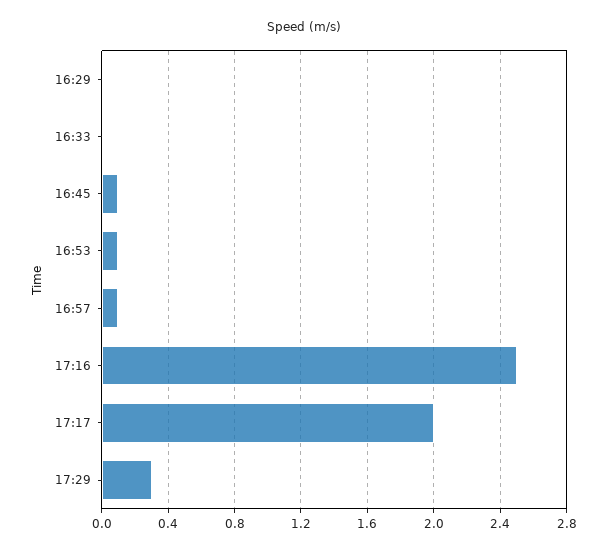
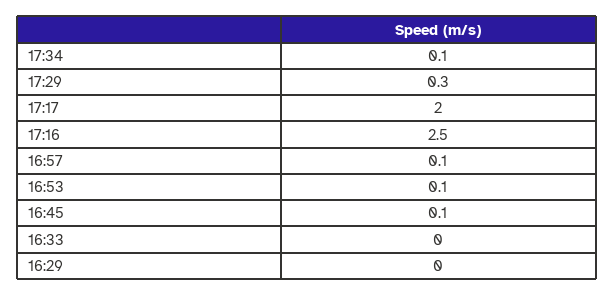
17:34: none -> 0.1

